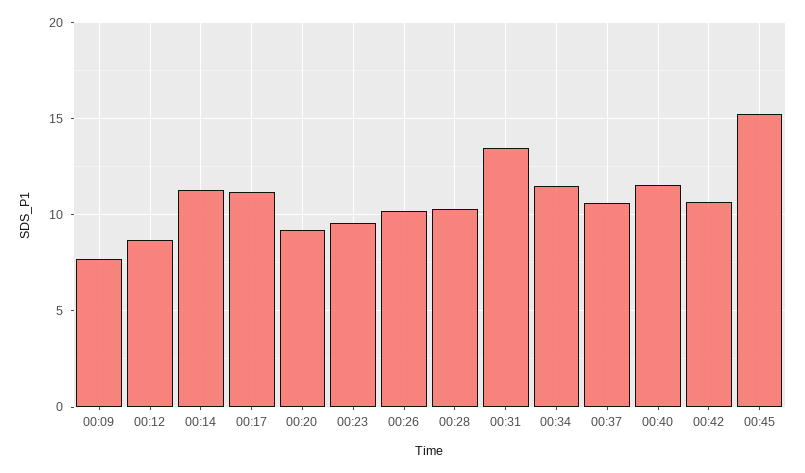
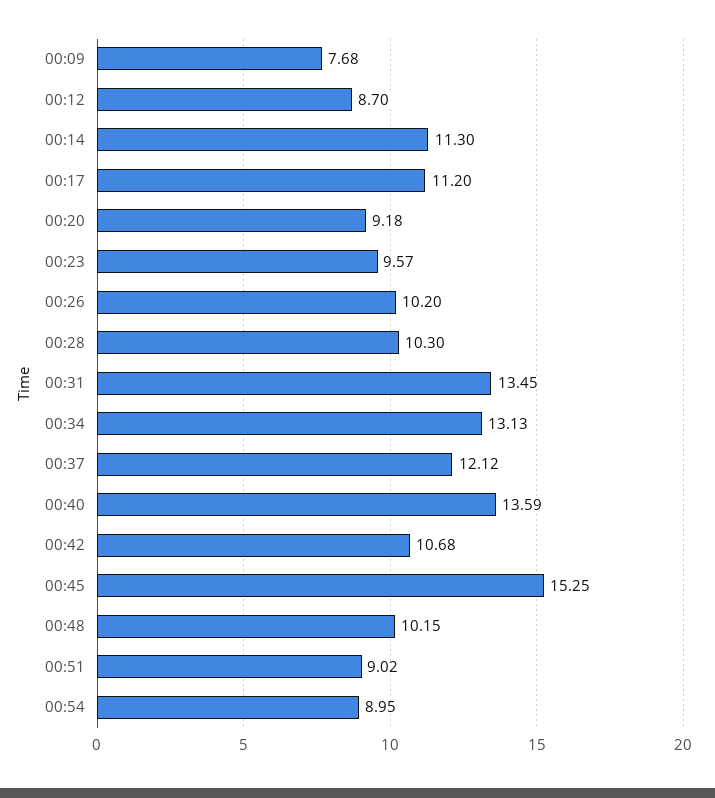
00:34: 11.5 -> 13.13
00:37: 10.5 -> 12.12
00:40: 11.5 -> 13.59
00:48: none -> 10.15
00:51: none -> 9.02
00:54: none -> 8.95

